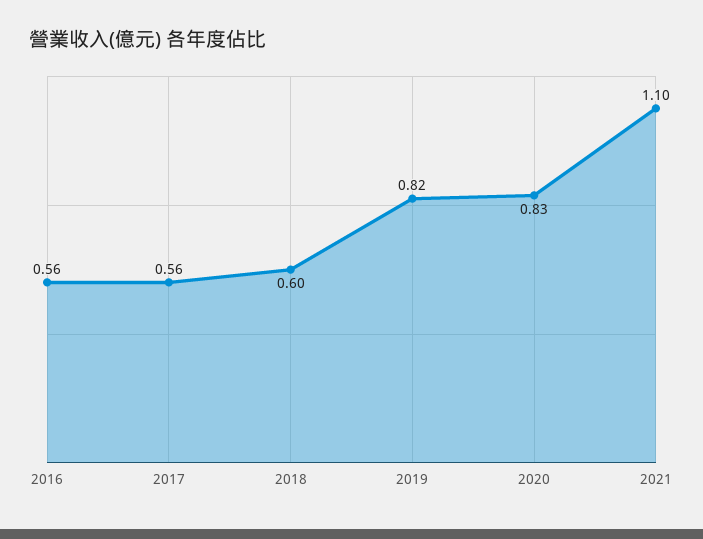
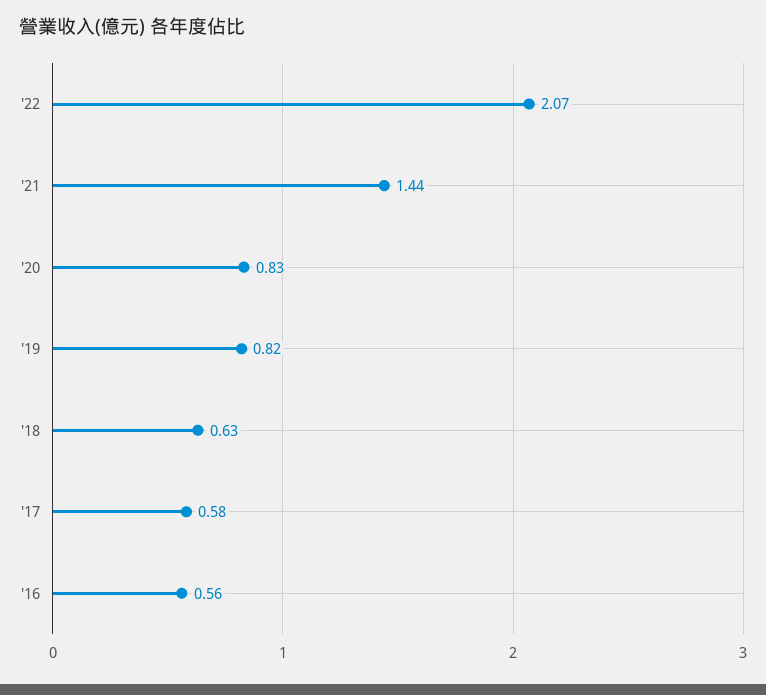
2017: 0.56 -> 0.58
2018: 0.6 -> 0.63
2021: 1.1 -> 1.44
'22: none -> 2.07

